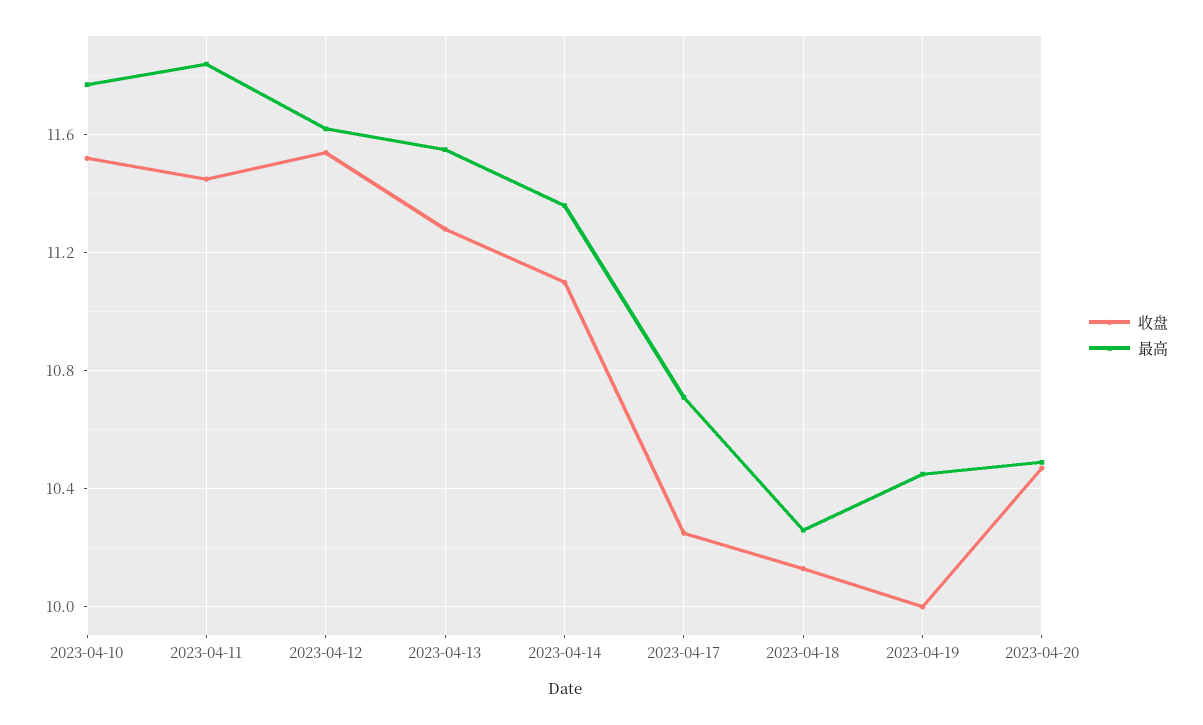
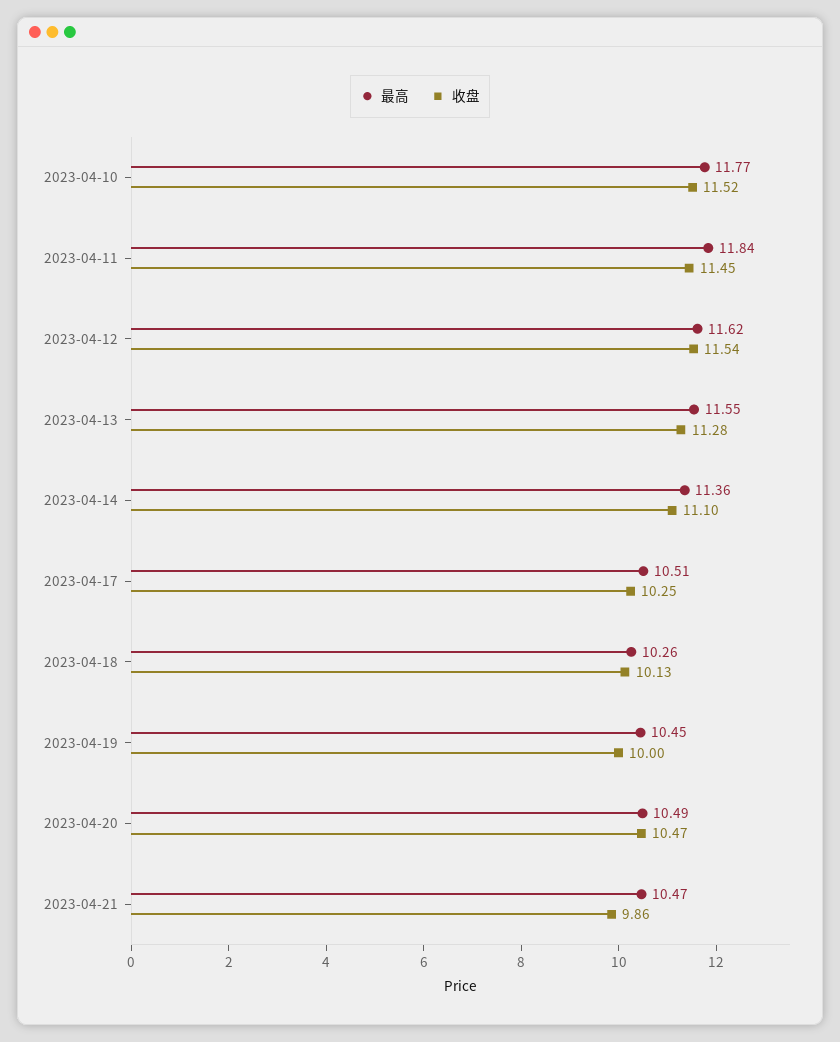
最高, 2023-04-17: 10.7 -> 10.51
最高, 2023-04-21: none -> 10.47
收盘, 2023-04-21: none -> 9.86

